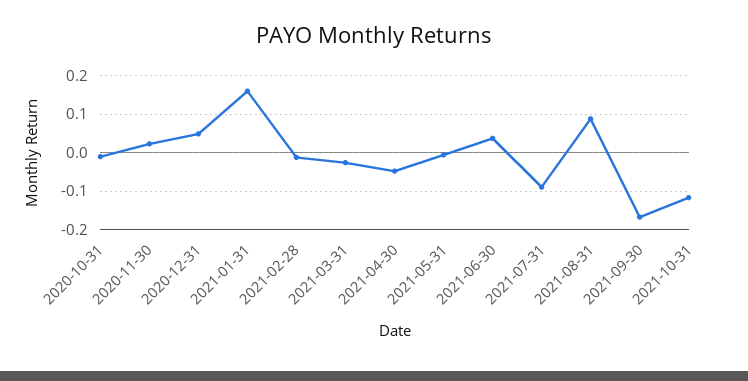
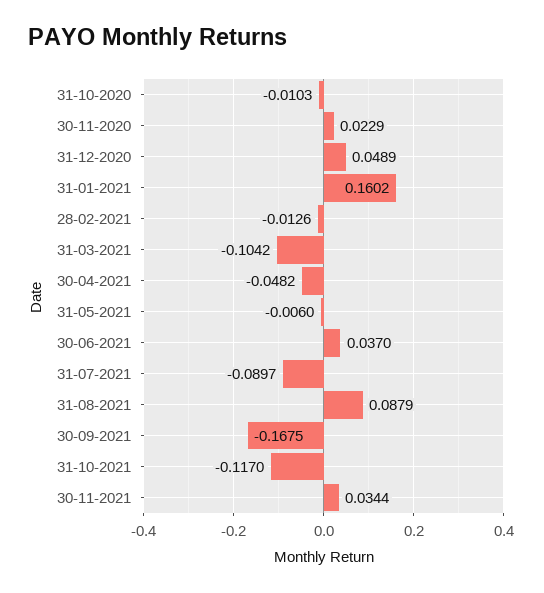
2021-03-31: -0.02 -> -0.1042
30-11-2021: none -> 0.0344

